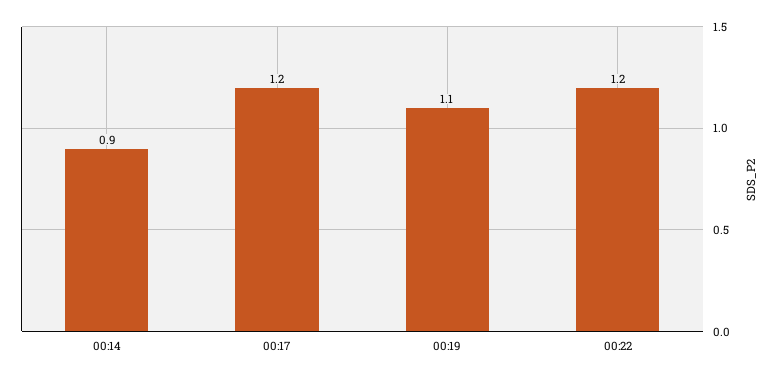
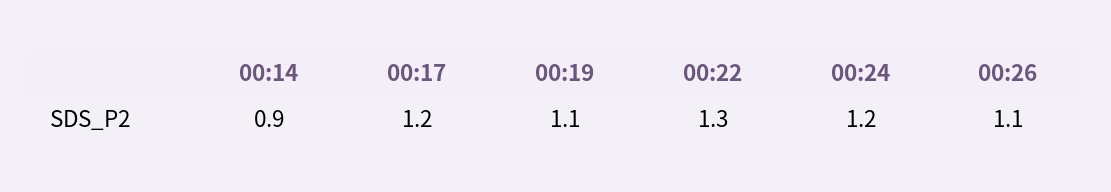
00:22: 1.2 -> 1.3
00:24: none -> 1.2
00:26: none -> 1.1

